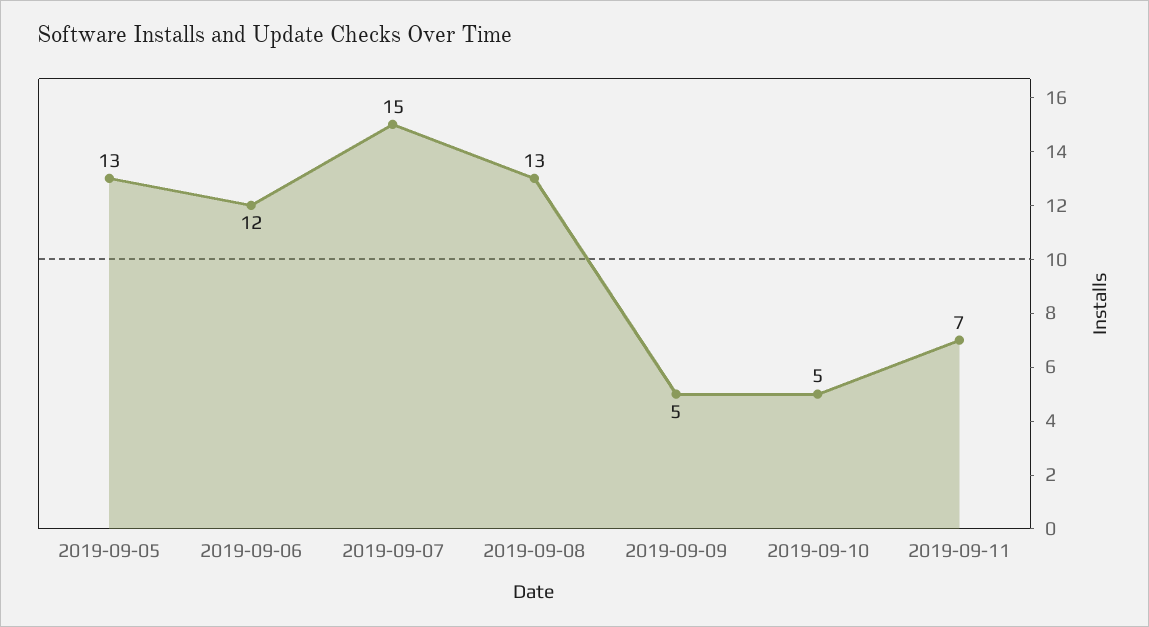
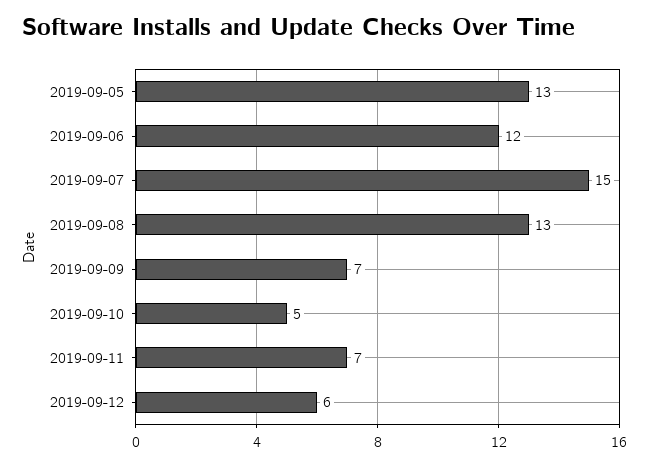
2019-09-09: 5 -> 7
2019-09-12: none -> 6

